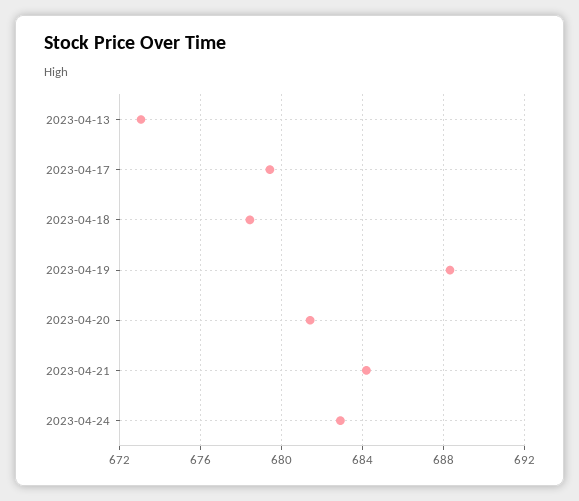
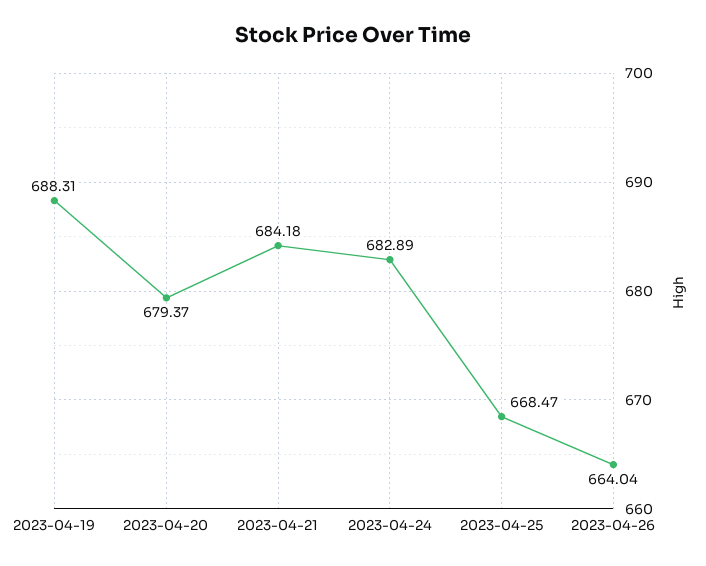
2023-04-13: 673 -> none
2023-04-17: 679.5 -> none
2023-04-18: 678.5 -> none
2023-04-20: 681.5 -> 679.37
2023-04-25: none -> 668.47
2023-04-26: none -> 664.04

